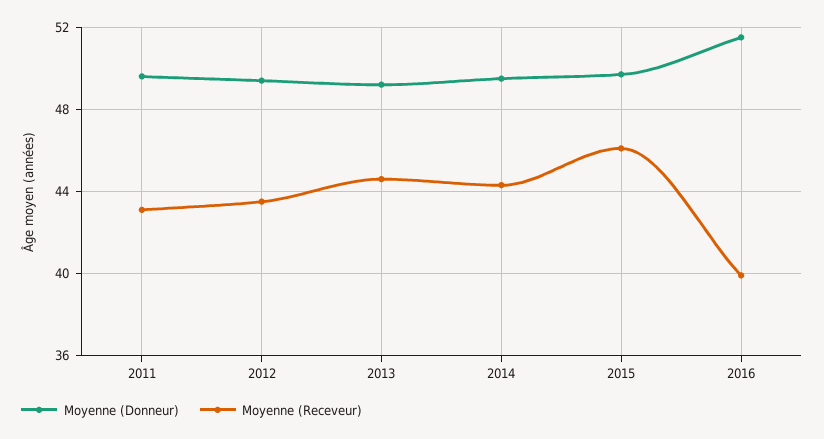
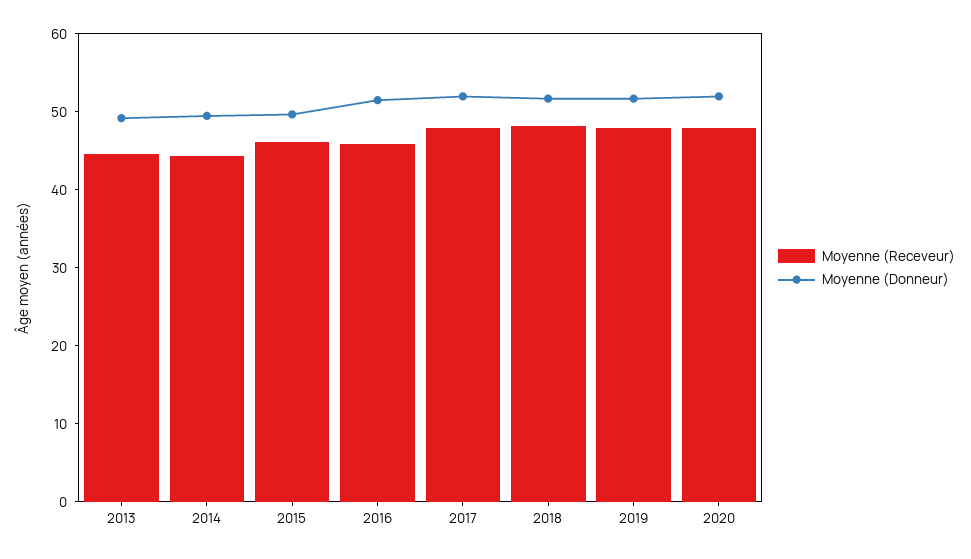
Moyenne (Donneur), 2011: 49.5 -> none
Moyenne (Receveur), 2011: 43 -> none
Moyenne (Donneur), 2012: 49.5 -> none
Moyenne (Receveur), 2012: 43.5 -> none
Moyenne (Receveur), 2016: 40 -> 46
Moyenne (Receveur), 2017: none -> 48
Moyenne (Donneur), 2017: none -> 52
Moyenne (Receveur), 2018: none -> 48
Moyenne (Donneur), 2018: none -> 52
Moyenne (Receveur), 2019: none -> 48
Moyenne (Donneur), 2019: none -> 52
Moyenne (Receveur), 2020: none -> 48
Moyenne (Donneur), 2020: none -> 52

